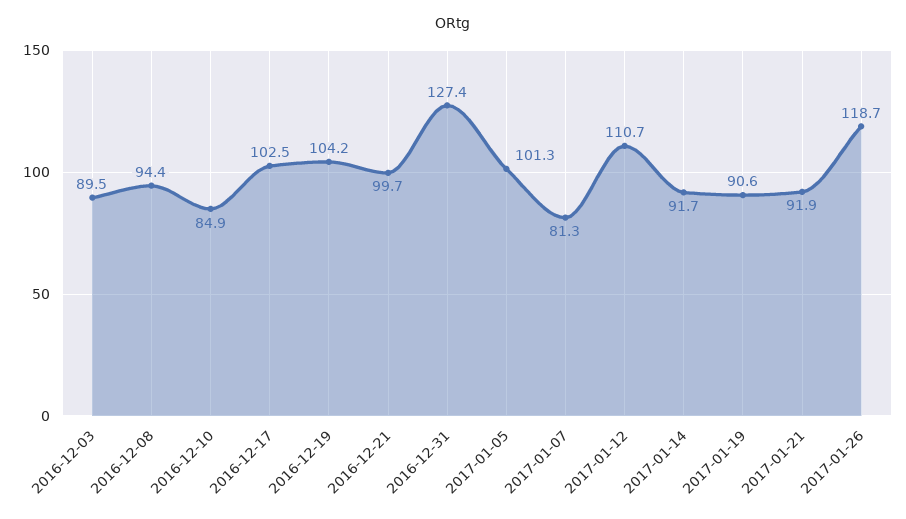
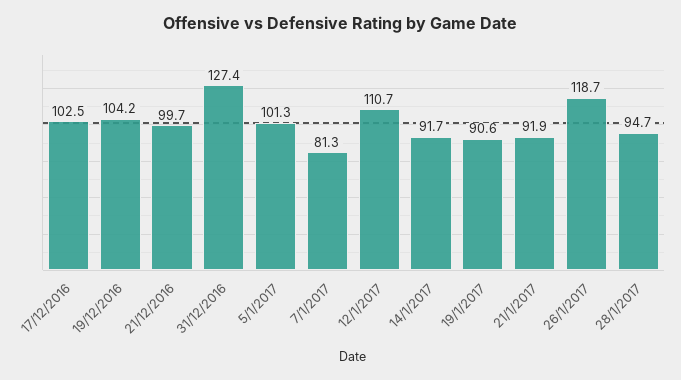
2016-12-03: 89.5 -> none
2016-12-08: 94.4 -> none
2016-12-10: 84.9 -> none
28/1/2017: none -> 94.7

